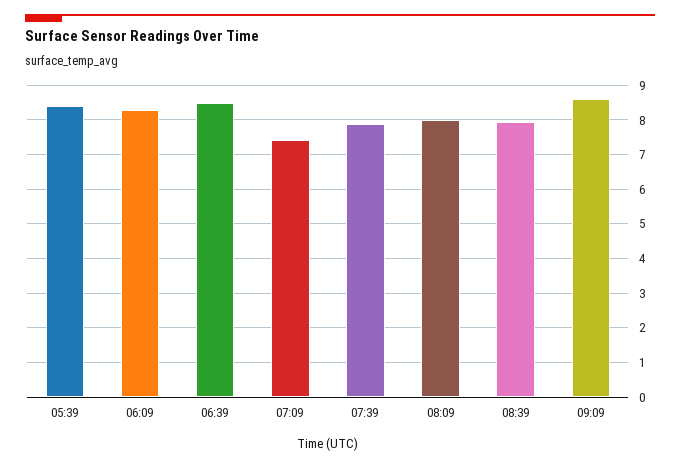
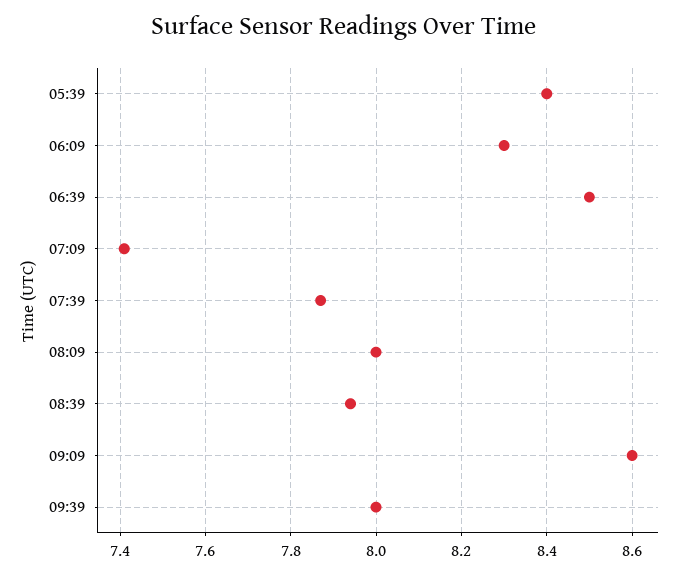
09:39: none -> 8

